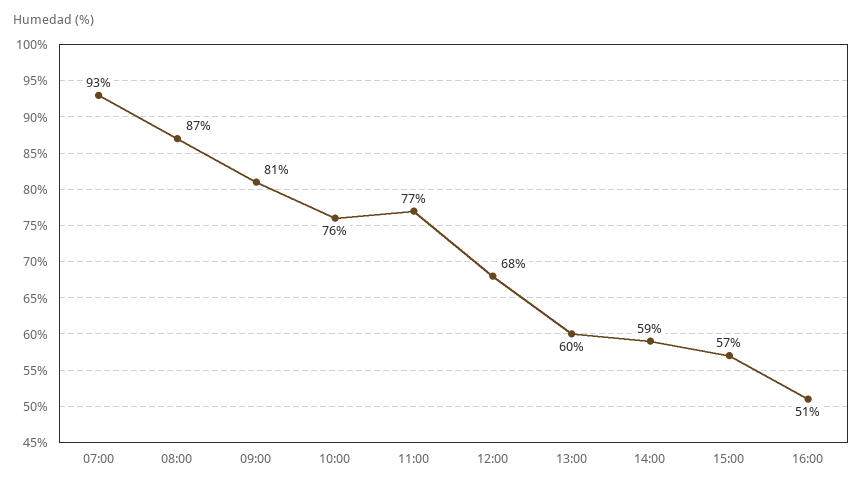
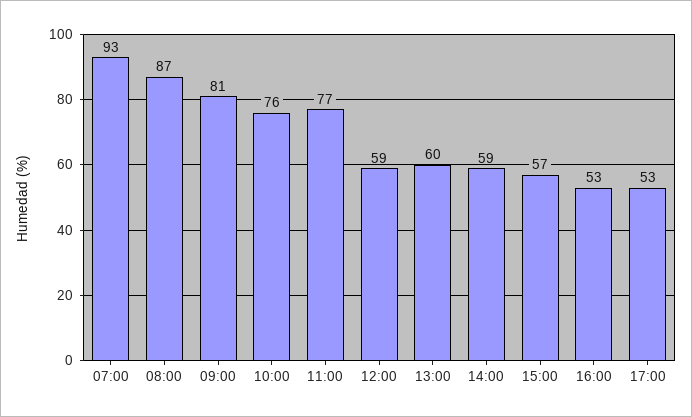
12:00: 68 -> 59
16:00: 51 -> 53
17:00: none -> 53

